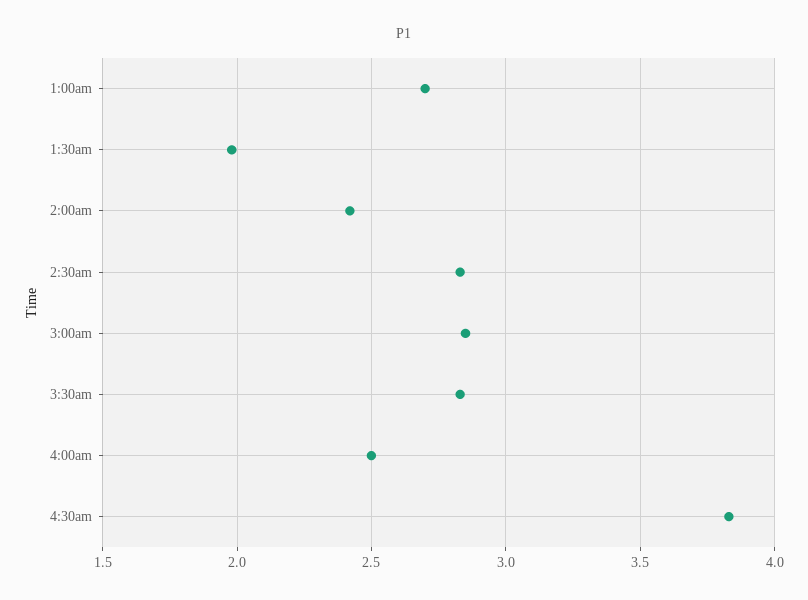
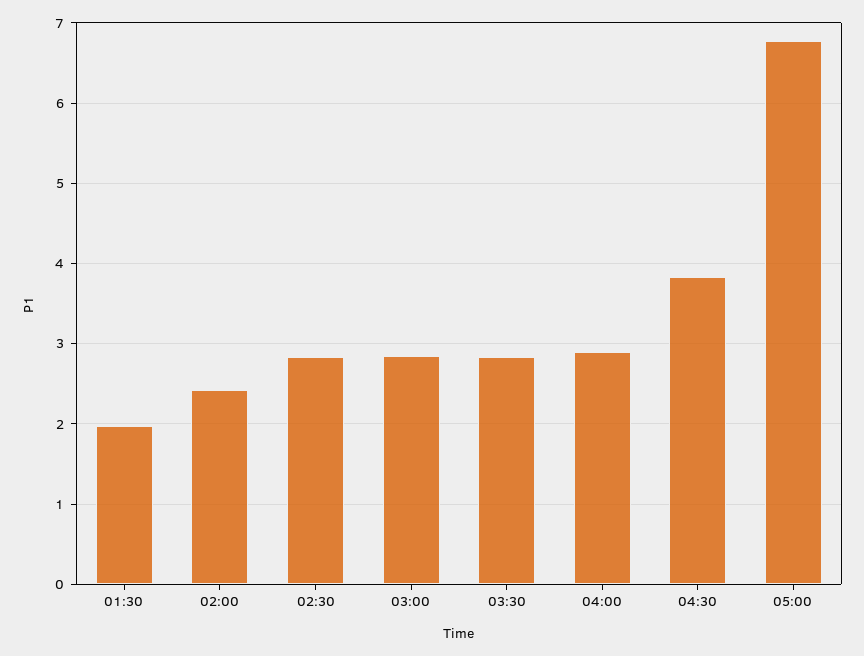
1:00am: 2.7 -> none
4:00am: 2.5 -> 2.9
05:00: none -> 6.8

